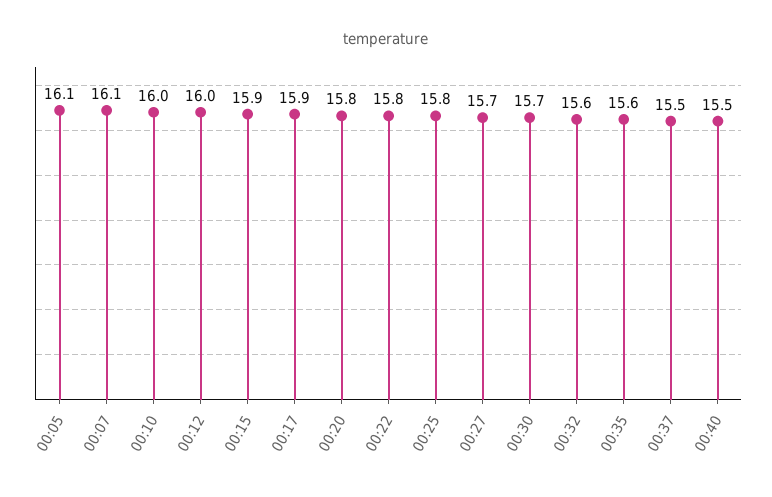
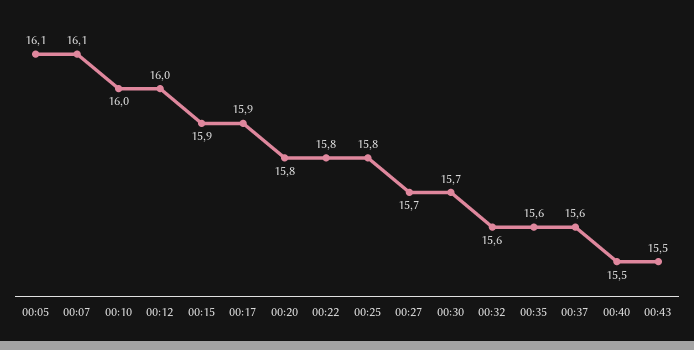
00:37: 15.5 -> 15.6
00:43: none -> 15.5

